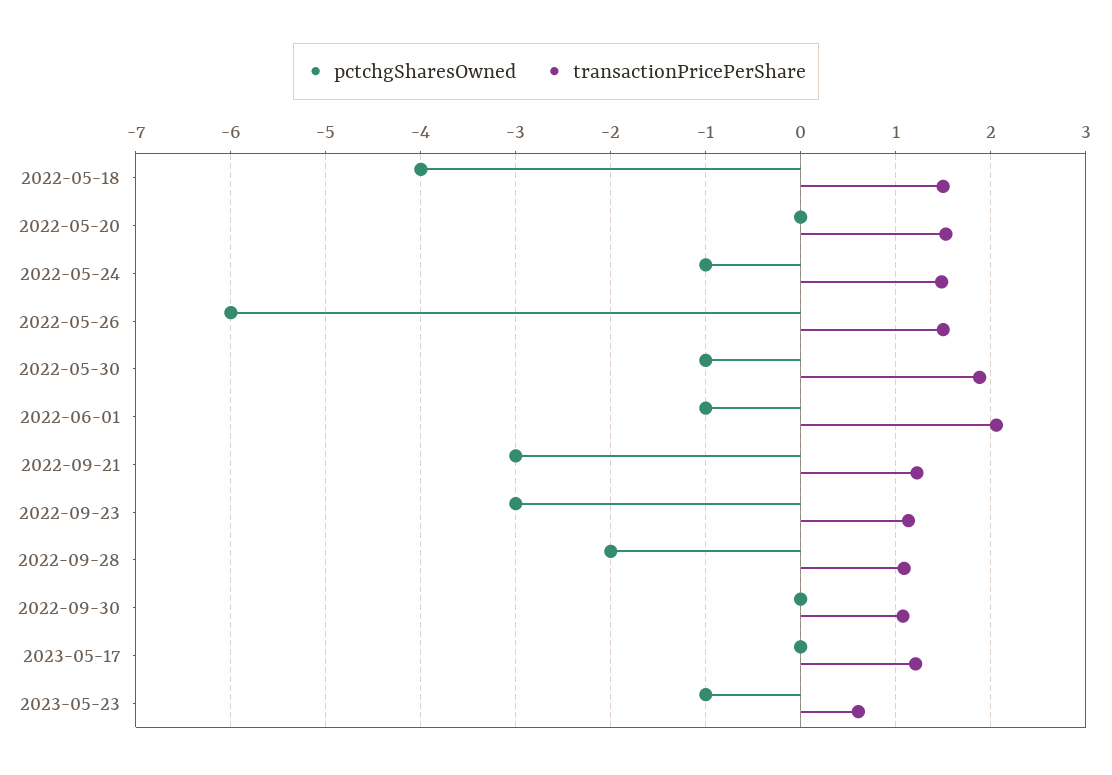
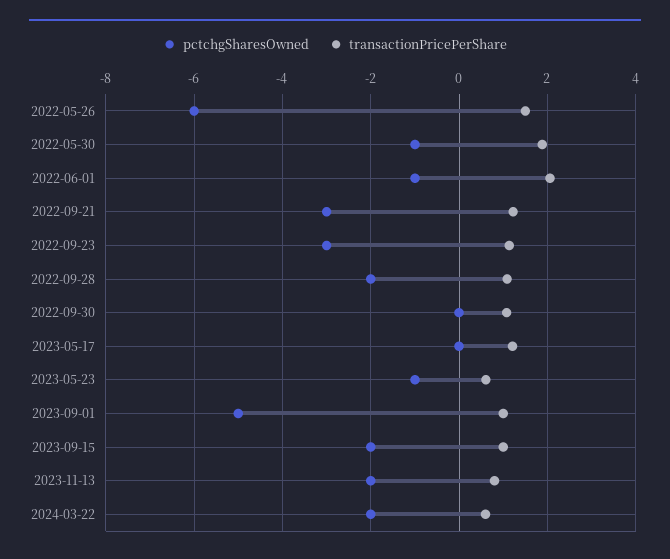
pctchgSharesOwned, 2022-05-18: -4 -> none
transactionPricePerShare, 2022-05-18: 1.5 -> none
pctchgSharesOwned, 2022-05-20: 0 -> none
transactionPricePerShare, 2022-05-20: 1.5 -> none
pctchgSharesOwned, 2022-05-24: -1 -> none
transactionPricePerShare, 2022-05-24: 1.5 -> none
pctchgSharesOwned, 2023-09-01: none -> -5
transactionPricePerShare, 2023-09-01: none -> 1
pctchgSharesOwned, 2023-09-15: none -> -2
transactionPricePerShare, 2023-09-15: none -> 1
pctchgSharesOwned, 2023-11-13: none -> -2
transactionPricePerShare, 2023-11-13: none -> 0.8
pctchgSharesOwned, 2024-03-22: none -> -2
transactionPricePerShare, 2024-03-22: none -> 0.6

